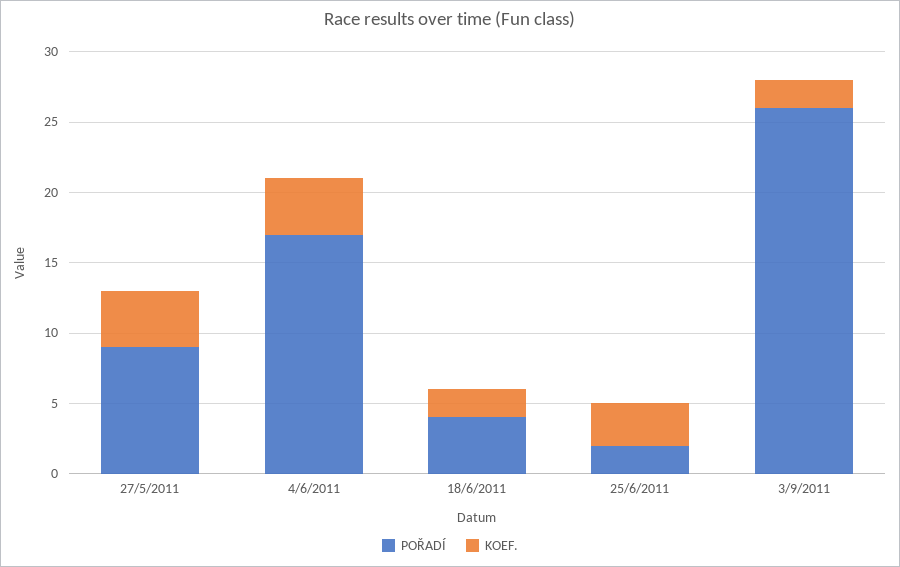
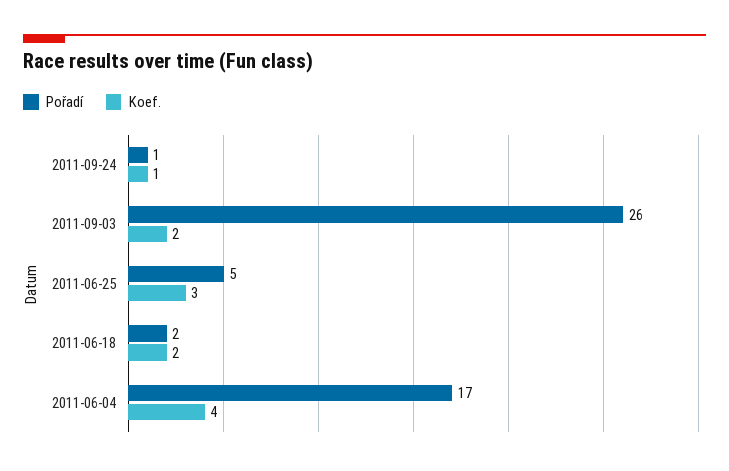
POŘADÍ, 27/5/2011: 9 -> none
KOEF., 27/5/2011: 4 -> none
POŘADÍ, 18/6/2011: 4 -> 2
POŘADÍ, 25/6/2011: 2 -> 5
POŘADÍ, 2011-09-24: none -> 1
KOEF., 2011-09-24: none -> 1

